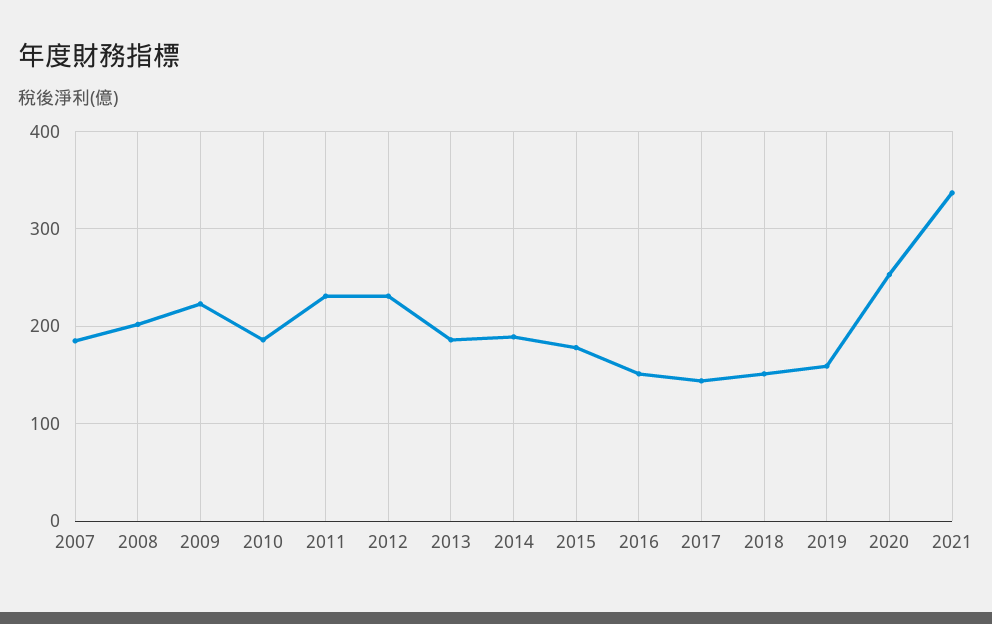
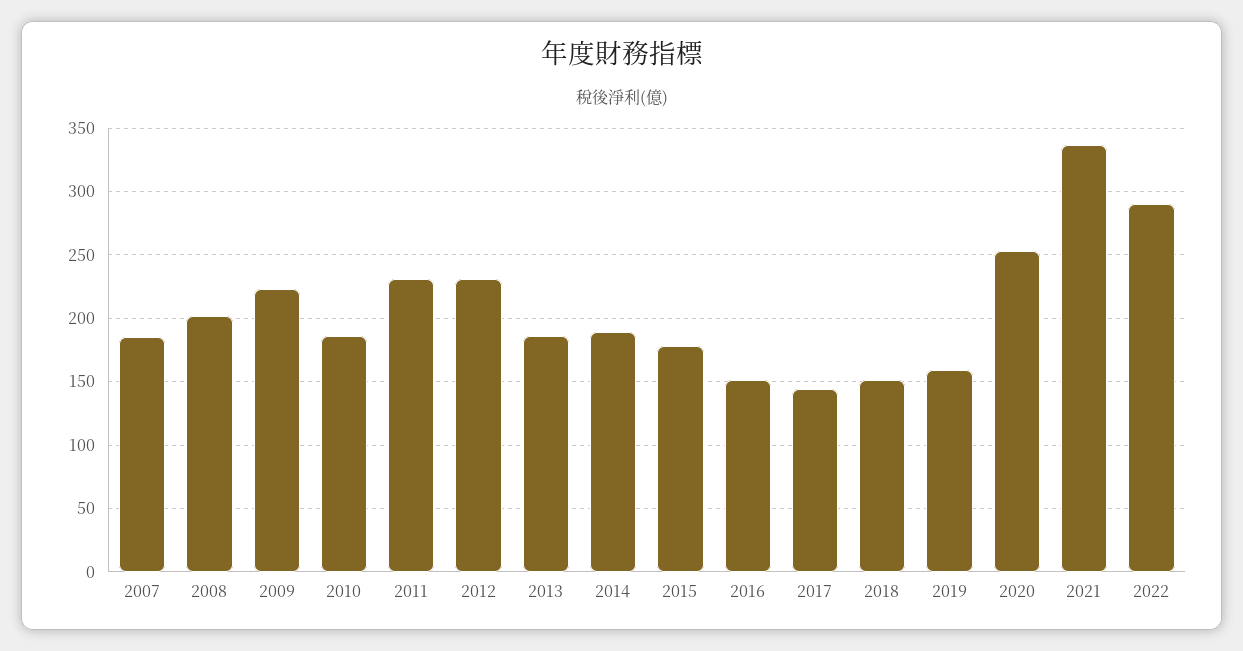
2022: none -> 290

